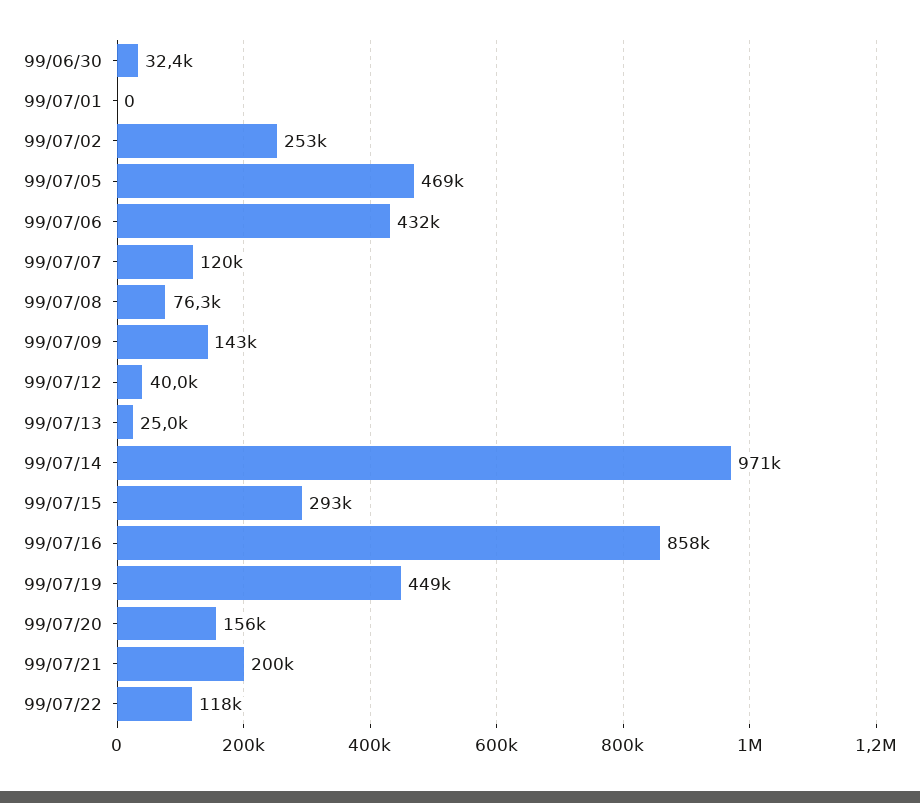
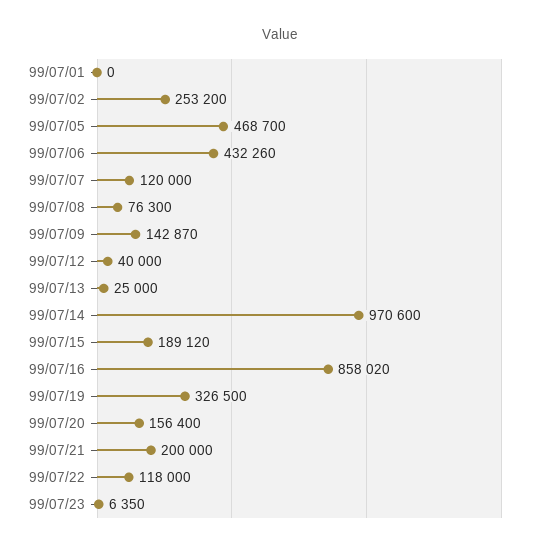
99/06/30: 32400 -> none
99/07/15: 293000 -> 189120
99/07/19: 449000 -> 326500
99/07/23: none -> 6350

